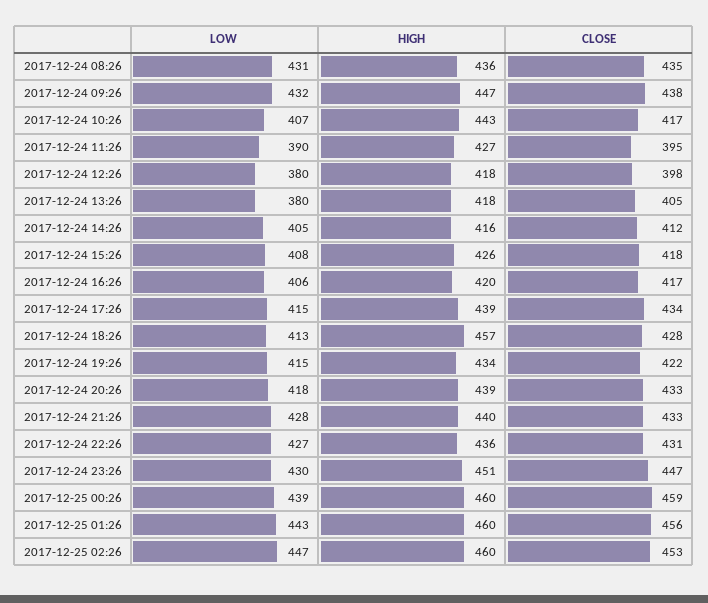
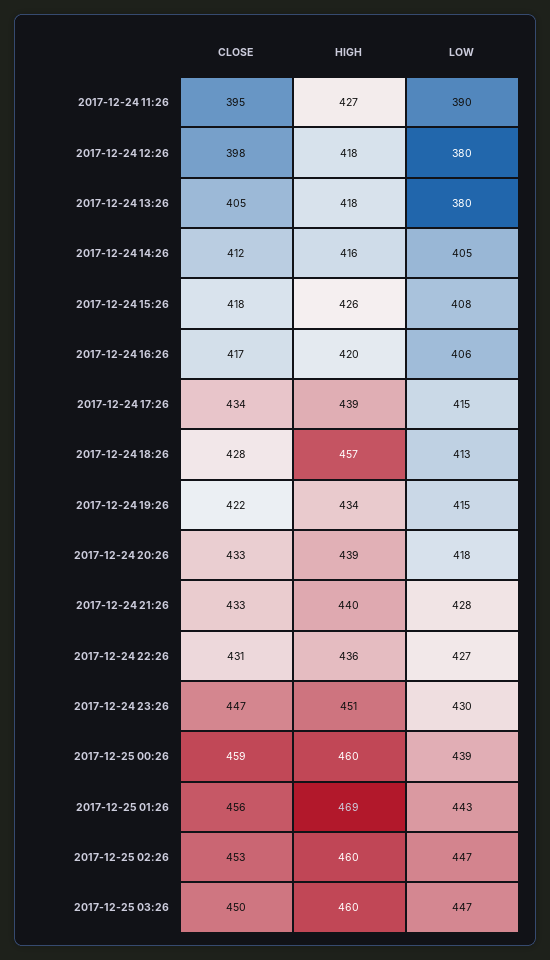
LOW, 2017-12-24 08:26: 431 -> none
HIGH, 2017-12-24 08:26: 436 -> none
CLOSE, 2017-12-24 08:26: 435 -> none
LOW, 2017-12-24 09:26: 432 -> none
HIGH, 2017-12-24 09:26: 447 -> none
CLOSE, 2017-12-24 09:26: 438 -> none
LOW, 2017-12-24 10:26: 407 -> none
HIGH, 2017-12-24 10:26: 443 -> none
CLOSE, 2017-12-24 10:26: 417 -> none
HIGH, 2017-12-25 01:26: 460 -> 469
CLOSE, 2017-12-25 03:26: none -> 450
HIGH, 2017-12-25 03:26: none -> 460
LOW, 2017-12-25 03:26: none -> 447

